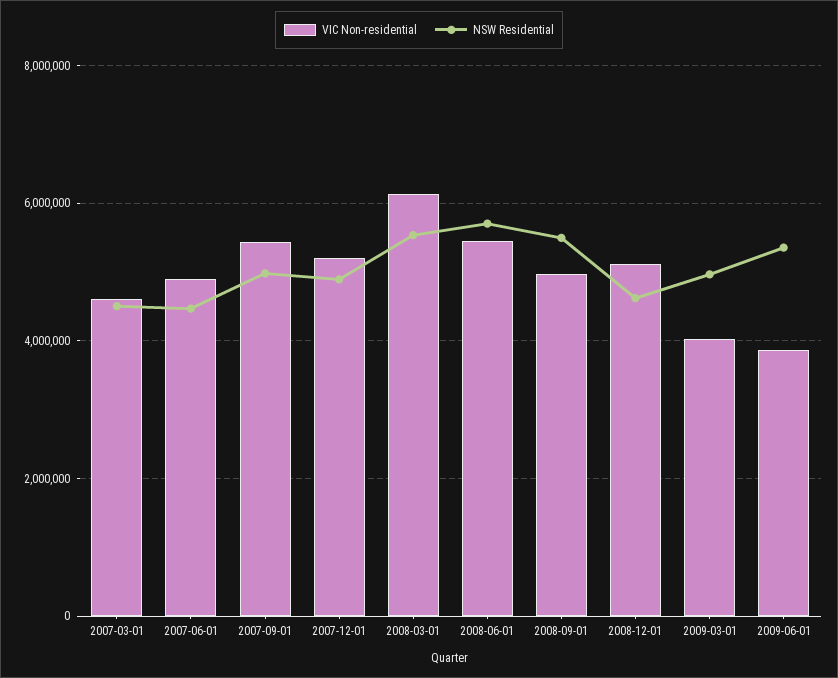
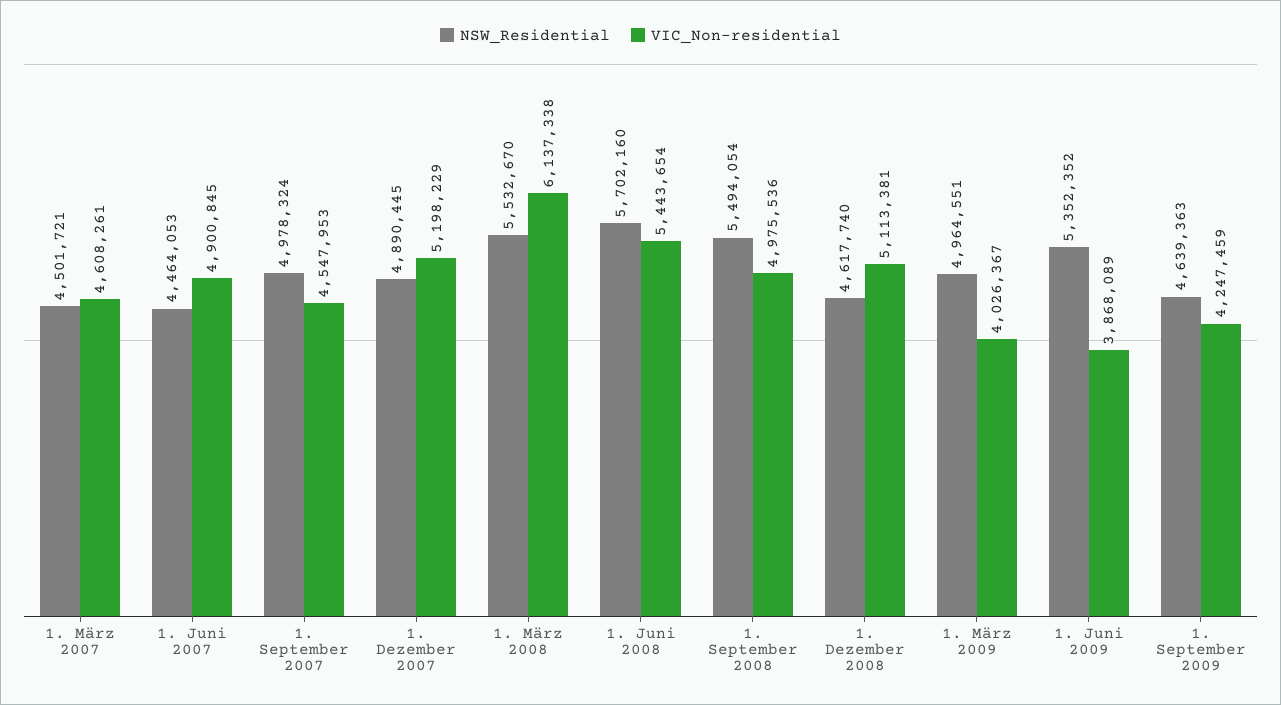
VIC Non-residential, 2007-09-01: 5400000 -> 4547953
NSW Residential, 1. September 2009: none -> 4639363
VIC Non-residential, 1. September 2009: none -> 4247459

